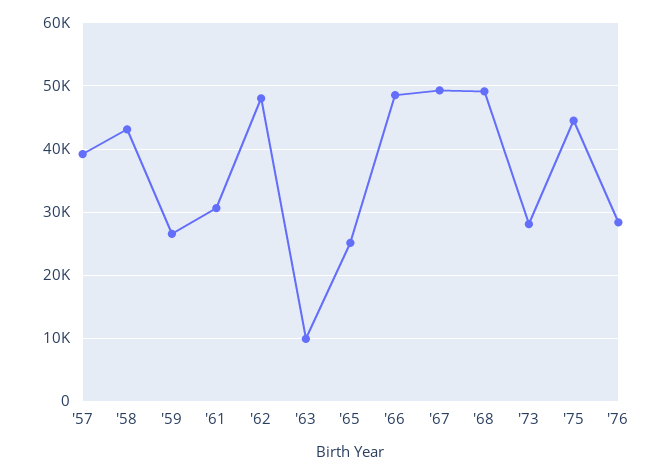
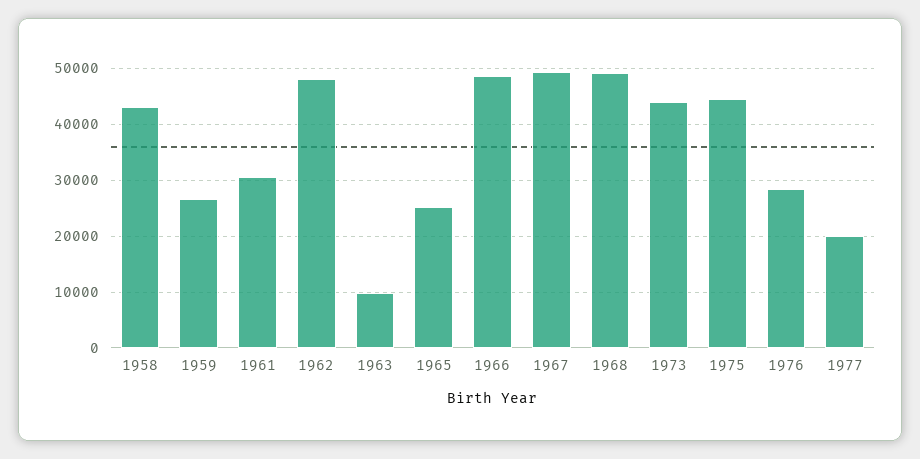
'57: 39000 -> none
'73: 28000 -> 44000
1977: none -> 20000

